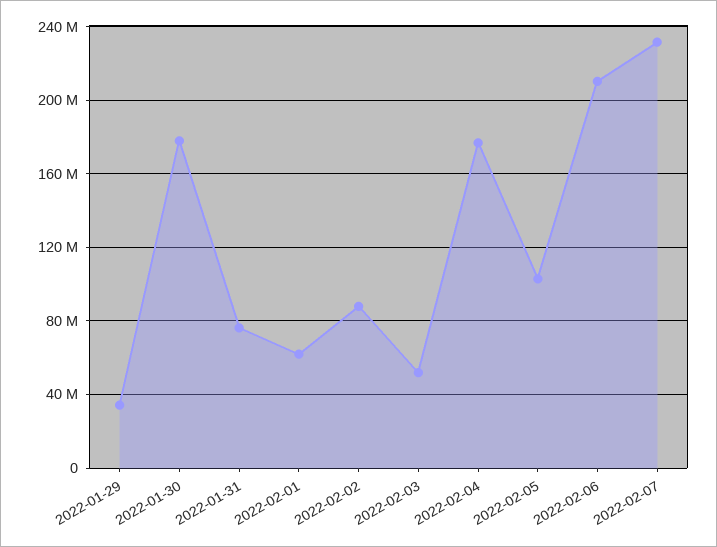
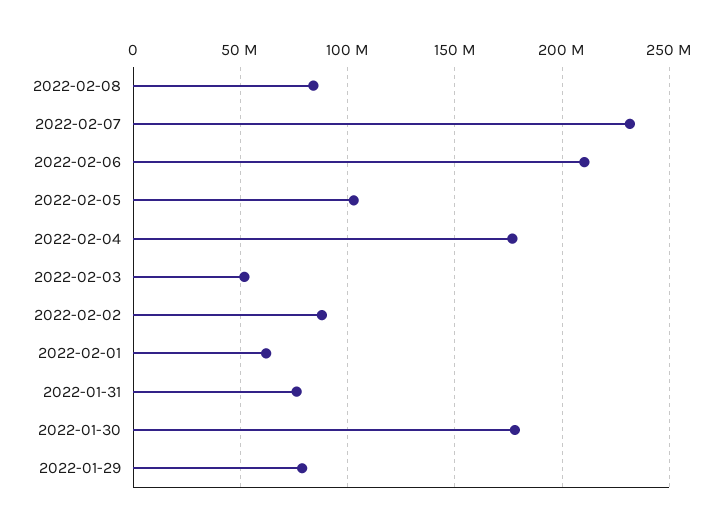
2022-01-29: 35000000 -> 80000000
2022-02-08: none -> 85000000

